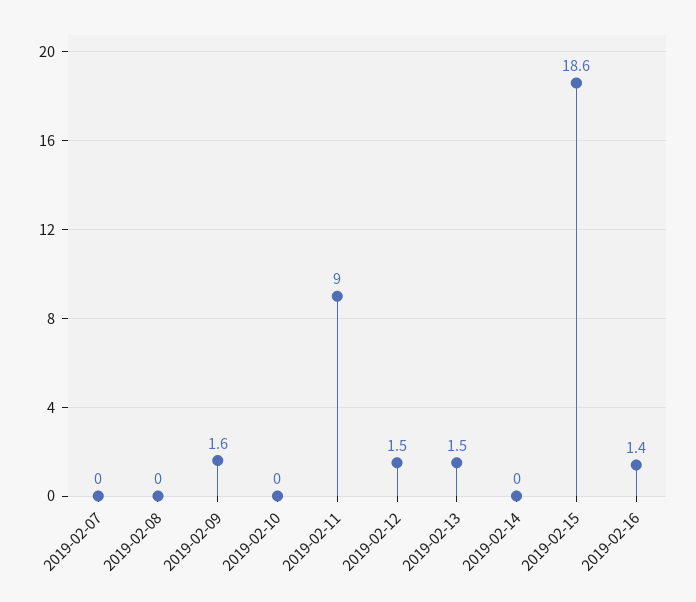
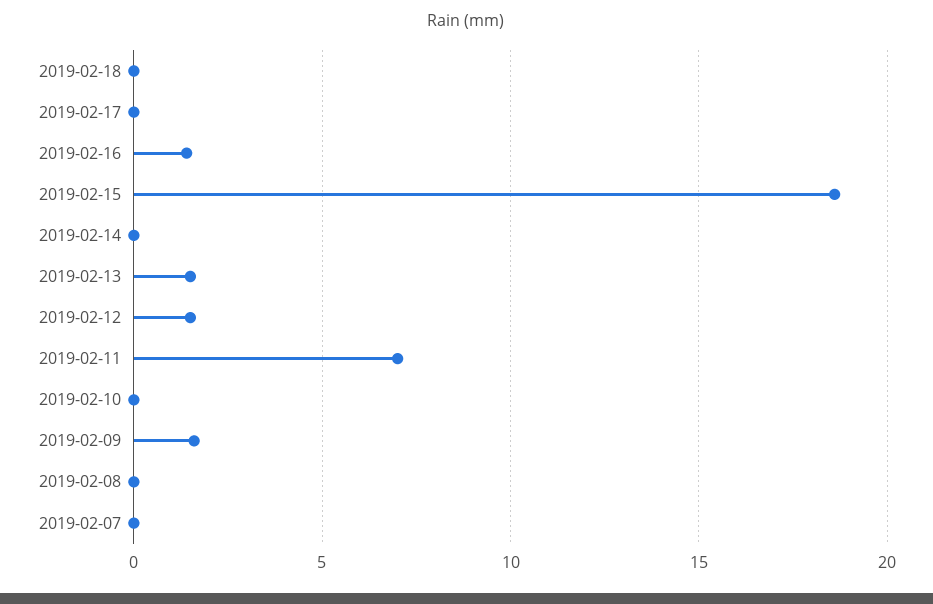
2019-02-11: 9 -> 7
2019-02-18: none -> 0
2019-02-17: none -> 0

